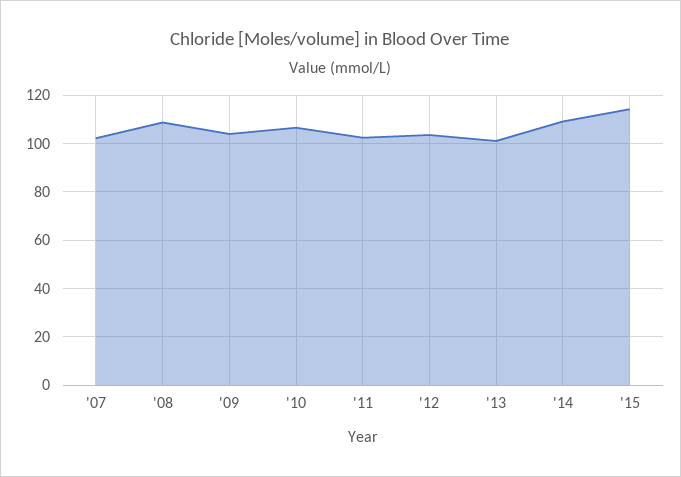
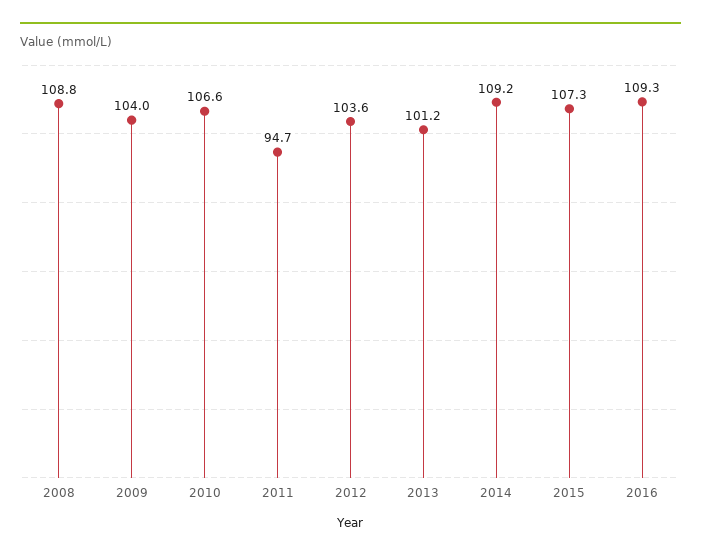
'07: 102.5 -> none
'11: 102.5 -> 94.7
'15: 115 -> 107.3
2016: none -> 109.3

